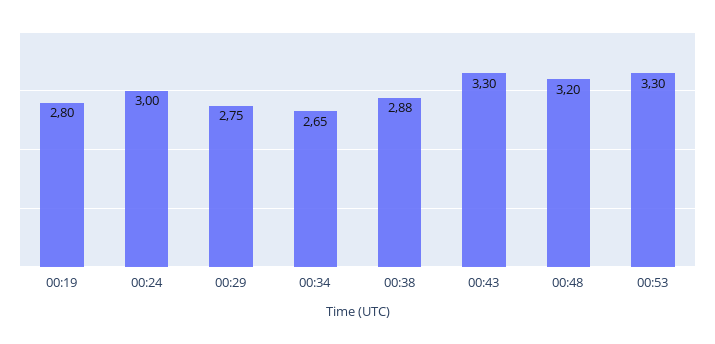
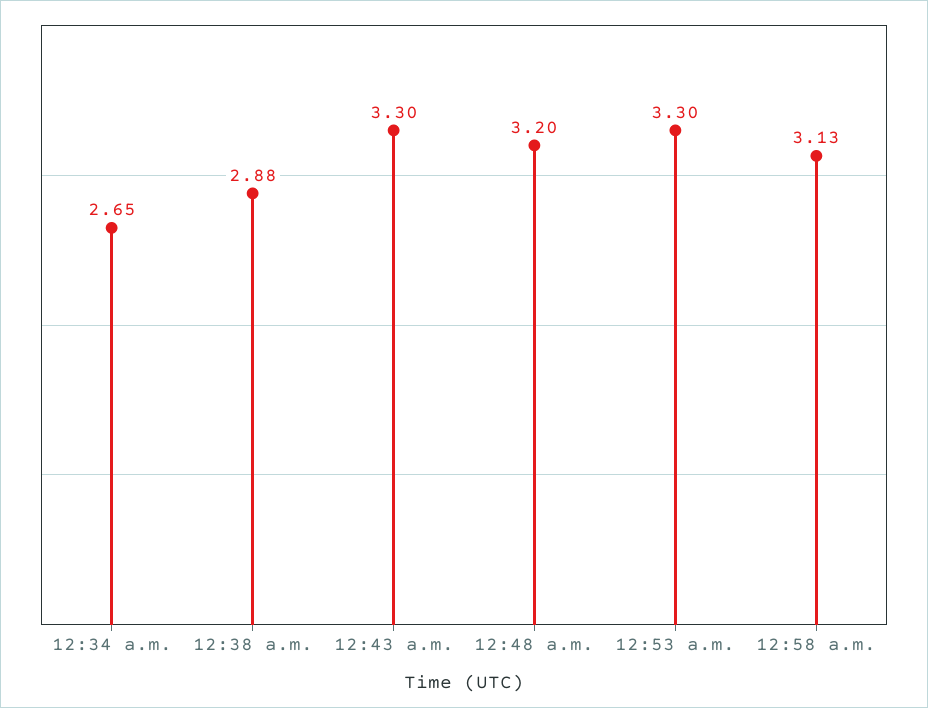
00:19: 2.8 -> none
00:24: 3 -> none
00:29: 2.75 -> none
12:58 a.m.: none -> 3.13

